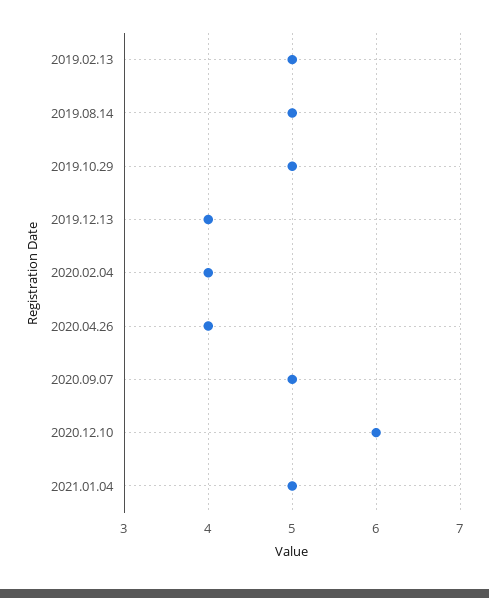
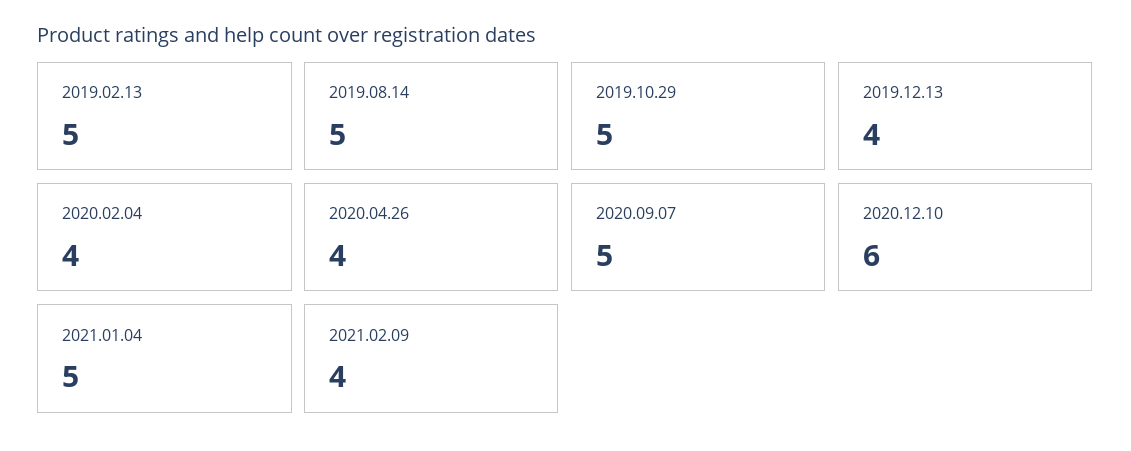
2021.02.09: none -> 4

